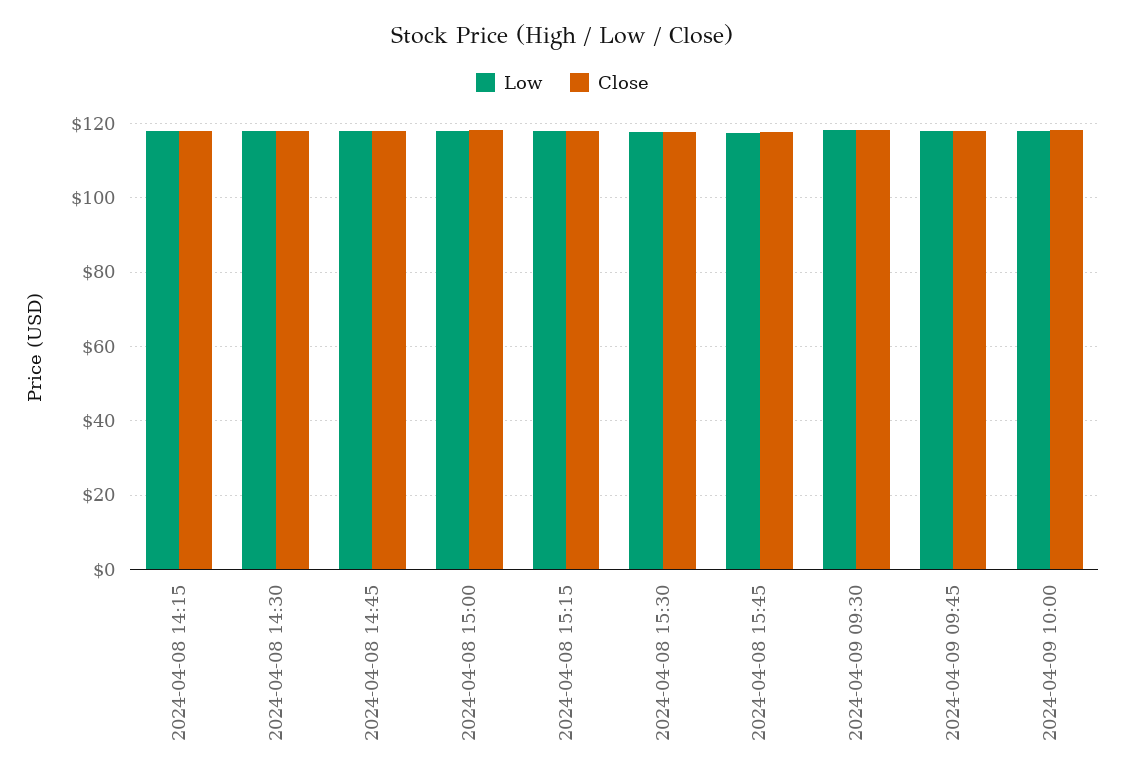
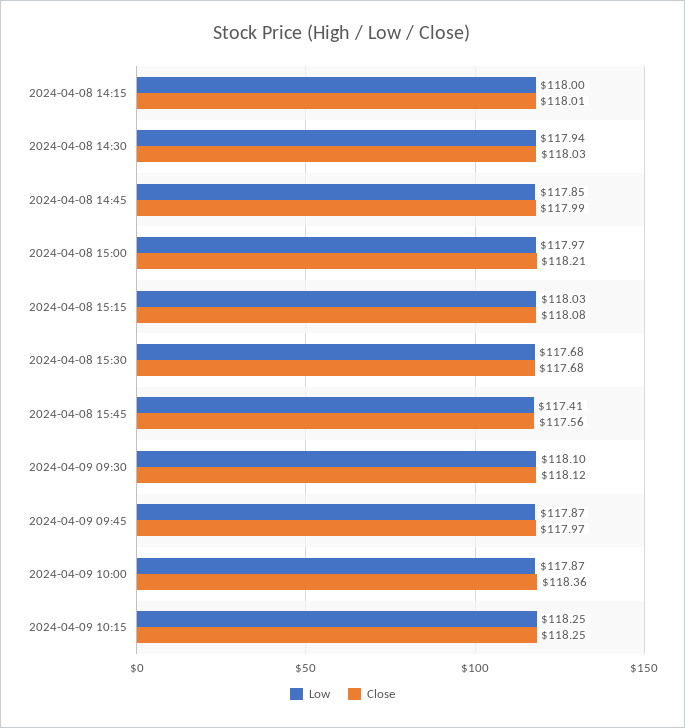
Low, 2024-04-09 10:15: none -> 118.25
Close, 2024-04-09 10:15: none -> 118.25

